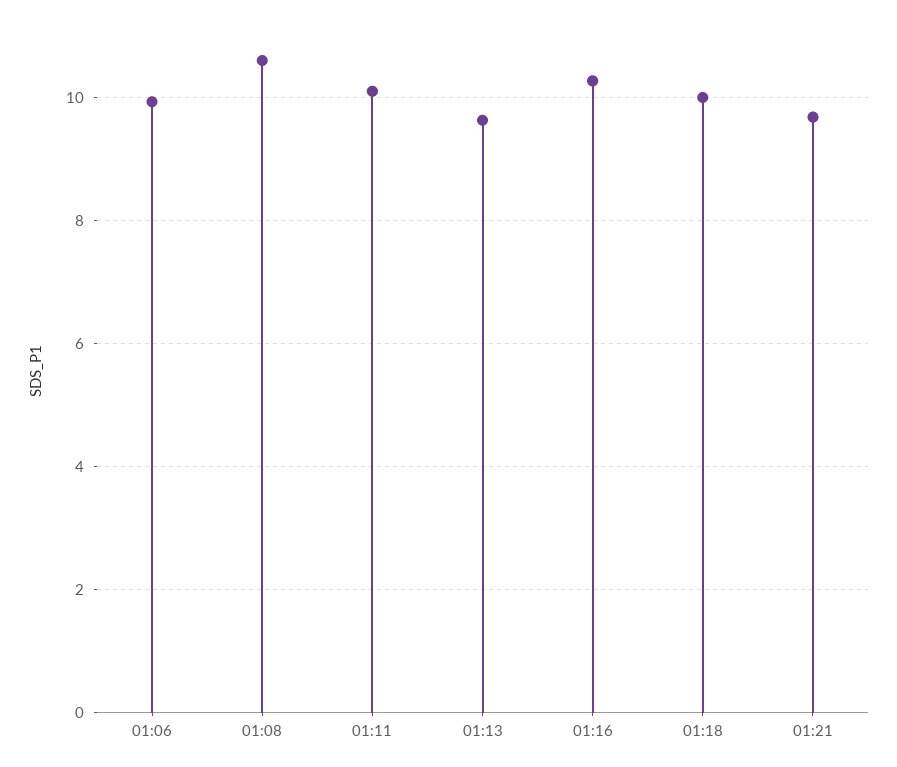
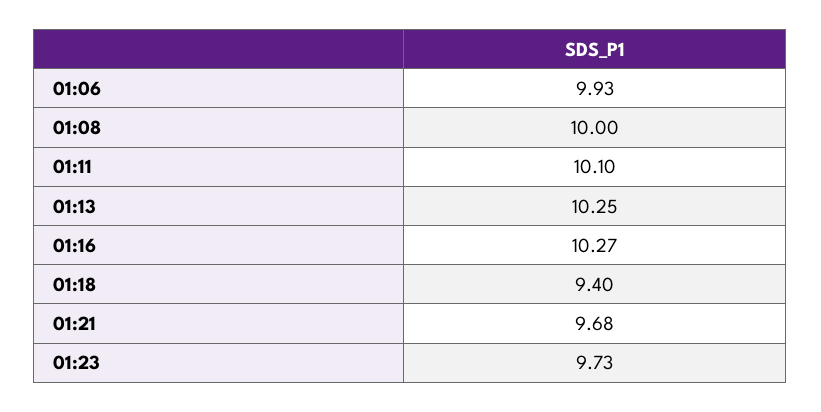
01:08: 10.6 -> 10
01:13: 9.6 -> 10.25
01:18: 10 -> 9.4
01:23: none -> 9.73

